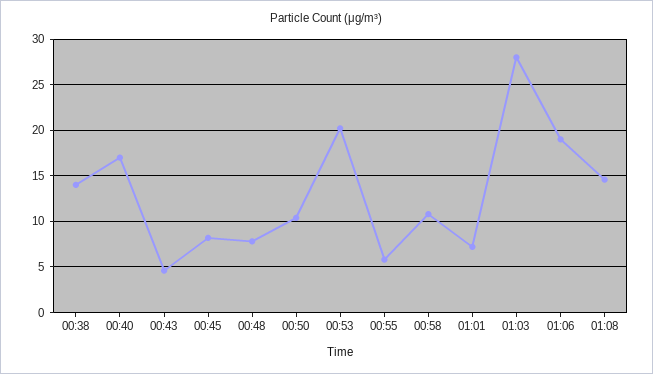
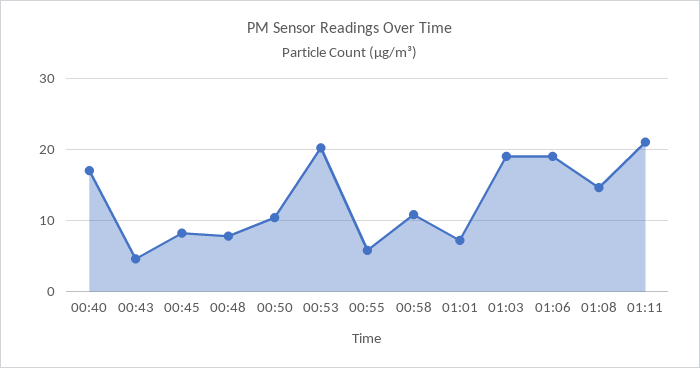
00:38: 14 -> none
01:03: 28 -> 19
01:11: none -> 21

